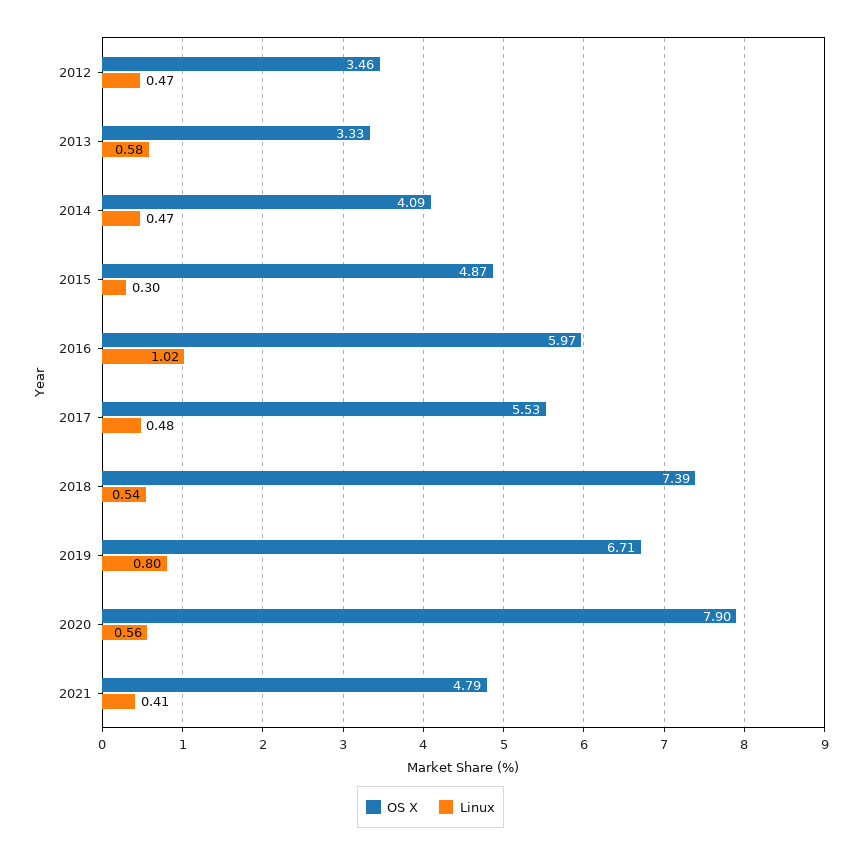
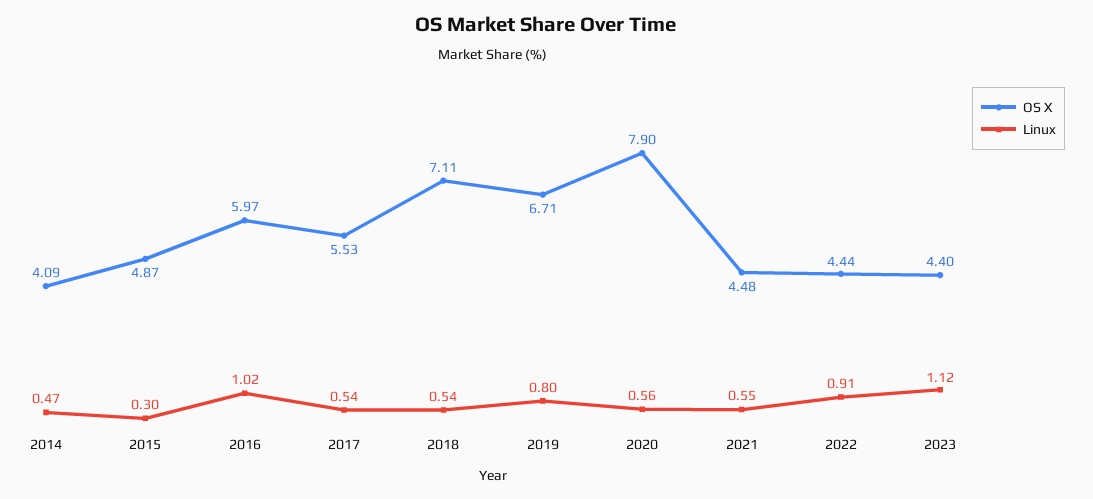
OS X, 2012: 3.46 -> none
Linux, 2012: 0.47 -> none
OS X, 2013: 3.33 -> none
Linux, 2013: 0.58 -> none
Linux, 2017: 0.48 -> 0.54
OS X, 2018: 7.39 -> 7.11
OS X, 2021: 4.79 -> 4.48
Linux, 2021: 0.41 -> 0.55
OS X, 2022: none -> 4.44
Linux, 2022: none -> 0.91
OS X, 2023: none -> 4.4
Linux, 2023: none -> 1.12

